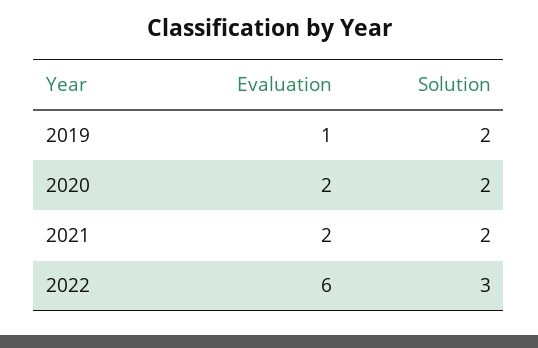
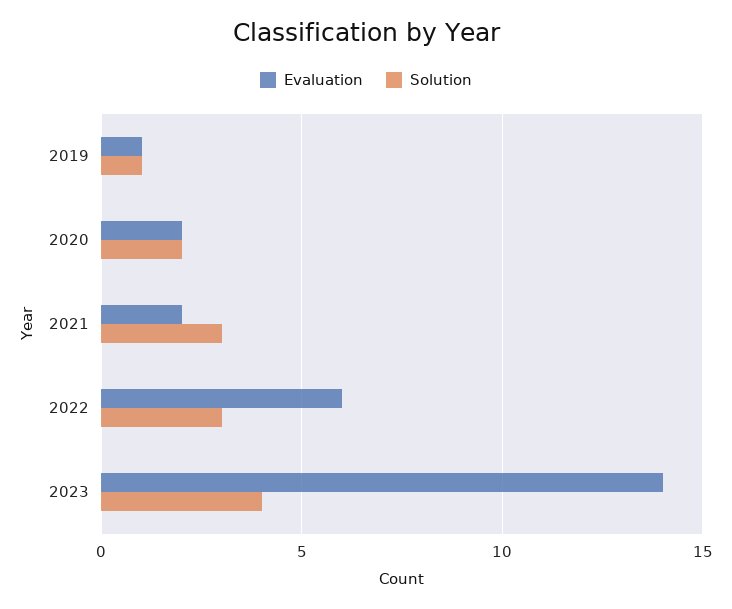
Solution, 2019: 2 -> 1
Solution, 2021: 2 -> 3
Evaluation, 2023: none -> 14
Solution, 2023: none -> 4

